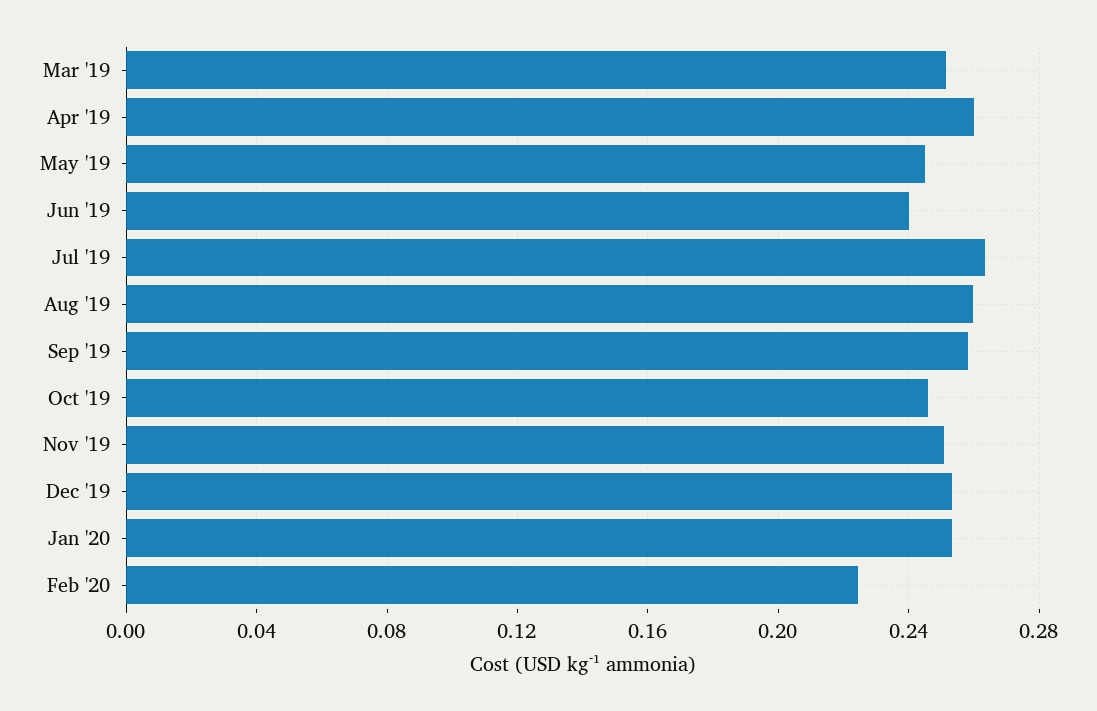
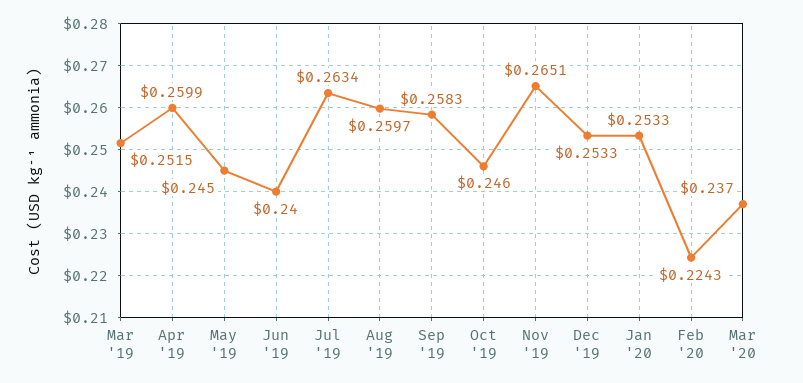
Nov '19: 0.25 -> 0.2651
Mar '20: none -> 0.237

